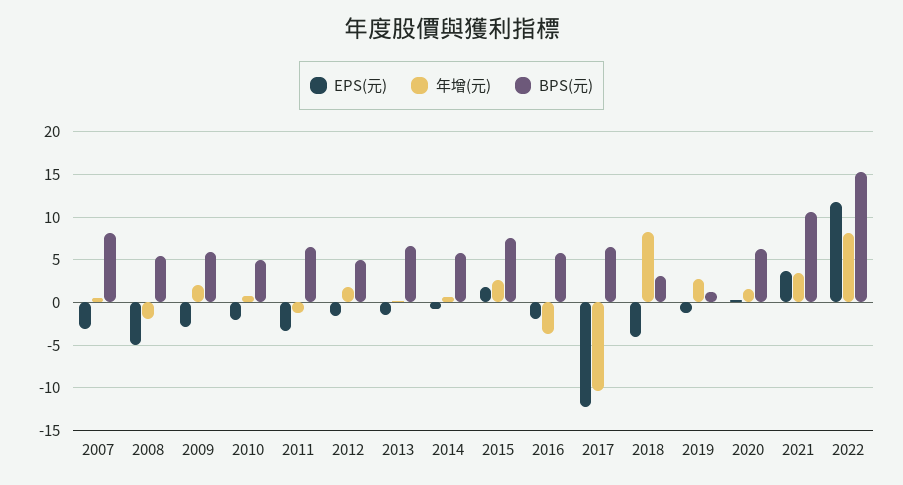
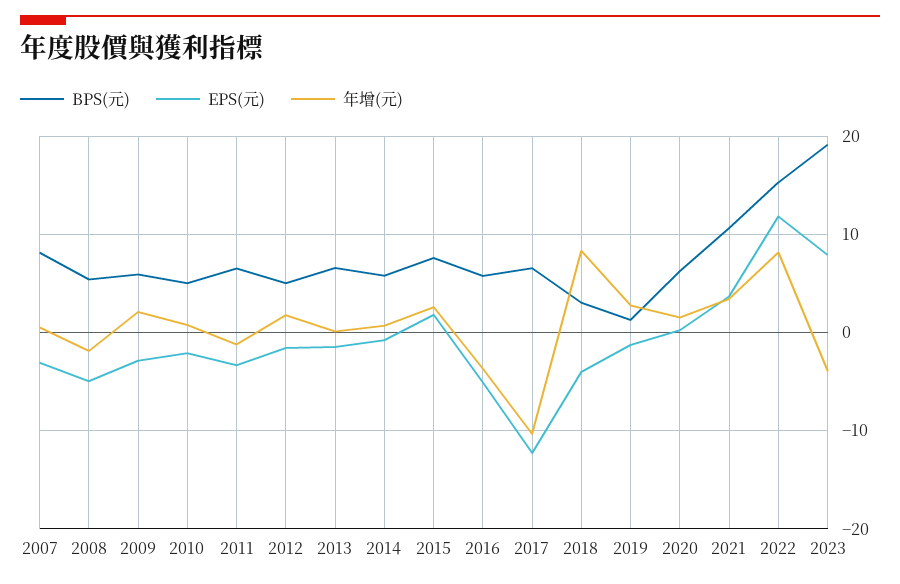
EPS(元), 2016: -2 -> -5
BPS(元), 2023: none -> 19
EPS(元), 2023: none -> 8
年增(元), 2023: none -> -4

